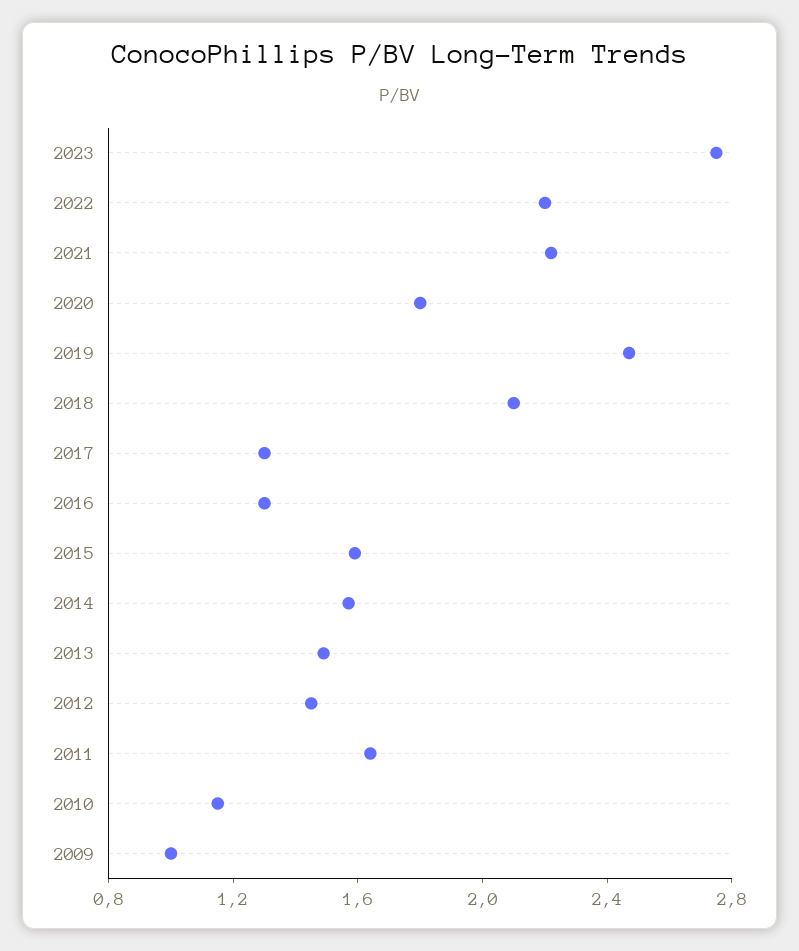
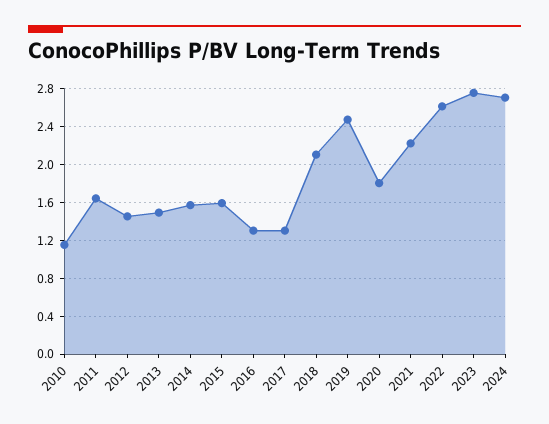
2022: 2.2 -> 2.6
2009: 1 -> none
2024: none -> 2.7

